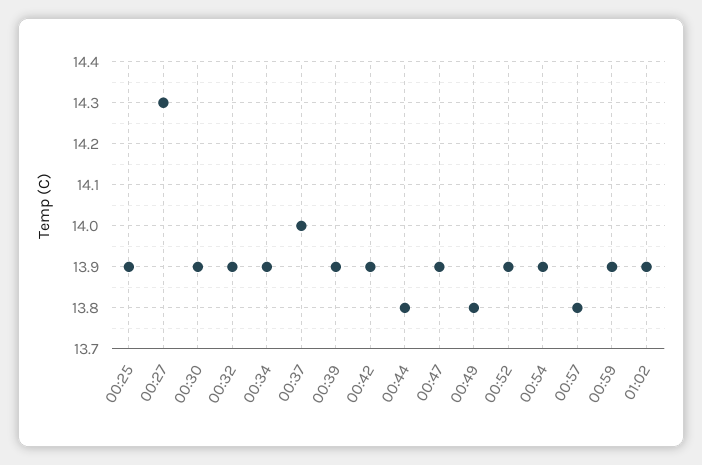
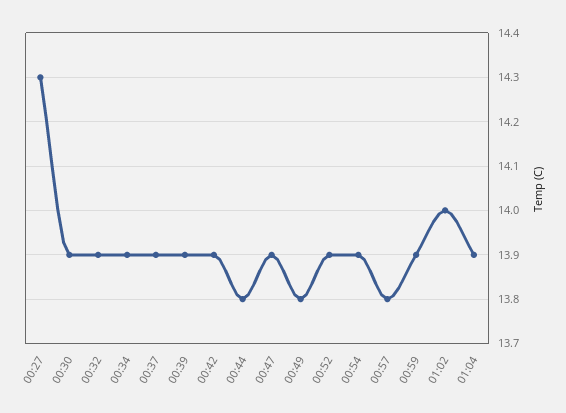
00:25: 13.9 -> none
00:37: 14 -> 13.9
01:02: 13.9 -> 14
01:04: none -> 13.9

